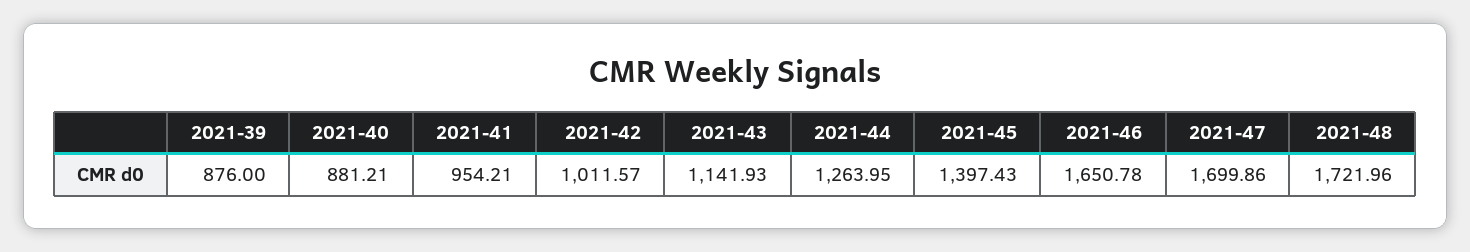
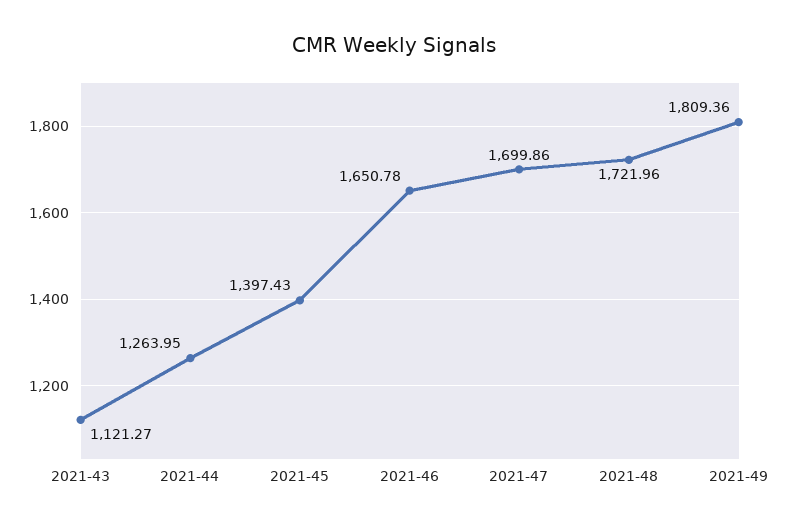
2021-39: 876 -> none
2021-40: 881.21 -> none
2021-41: 954.21 -> none
2021-42: 1011.57 -> none
2021-43: 1141.93 -> 1121.27
2021-49: none -> 1809.36

